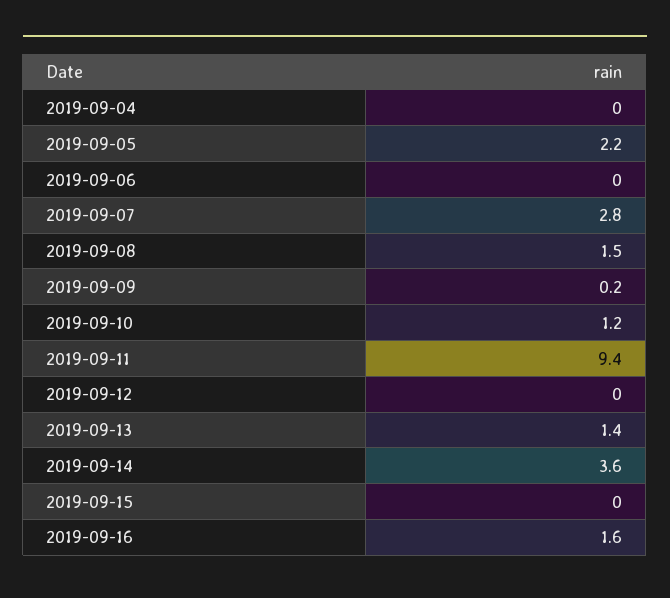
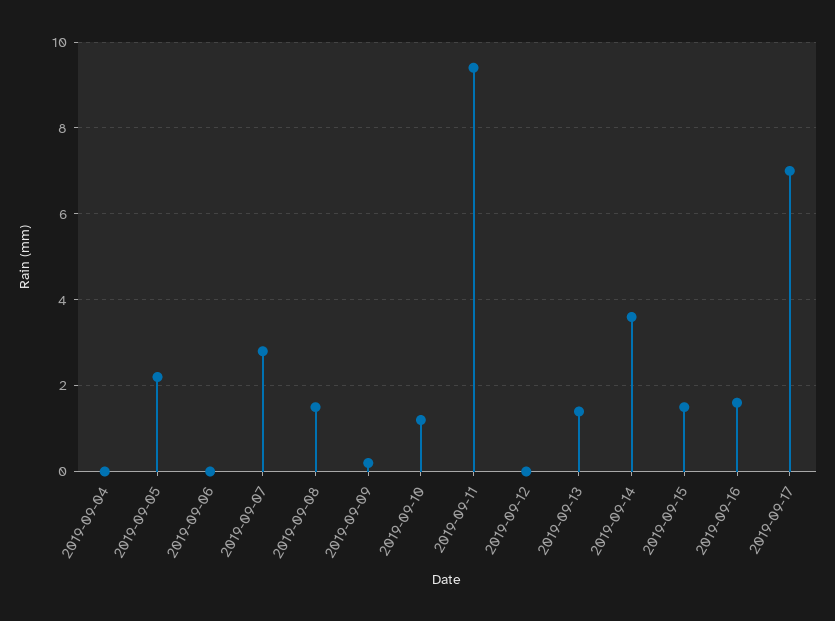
2019-09-15: 0 -> 1.5
2019-09-17: none -> 7

